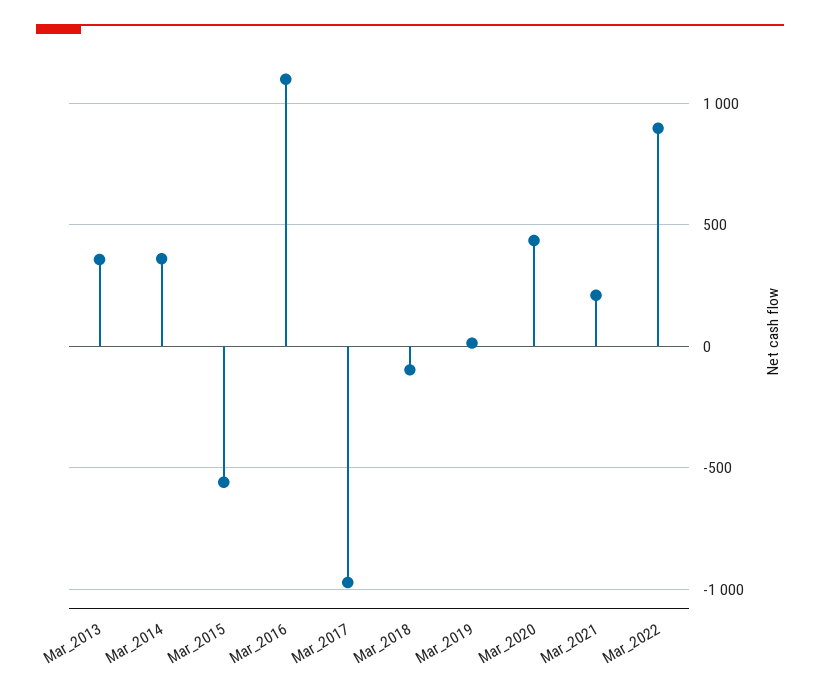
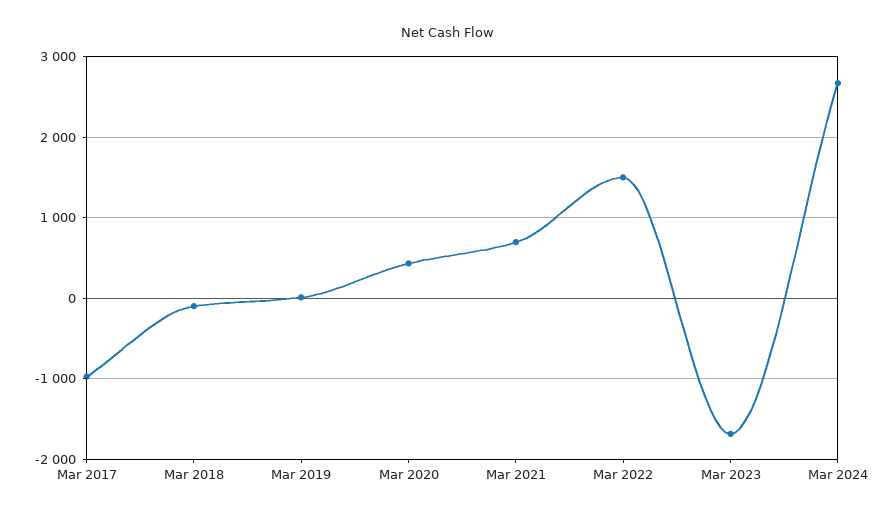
Mar_2013: 350 -> none
Mar_2014: 350 -> none
Mar_2015: -550 -> none
Mar_2016: 1100 -> none
Mar_2021: 200 -> 700
Mar_2022: 900 -> 1500
Mar 2023: none -> -1700
Mar 2024: none -> 2700

